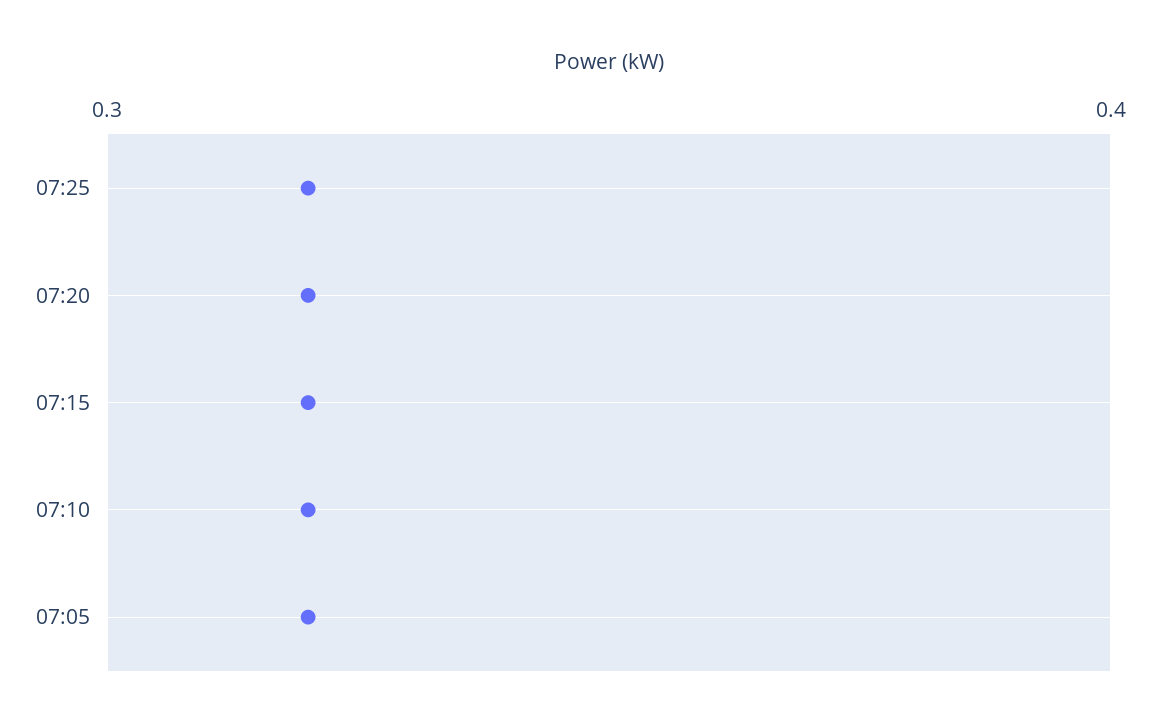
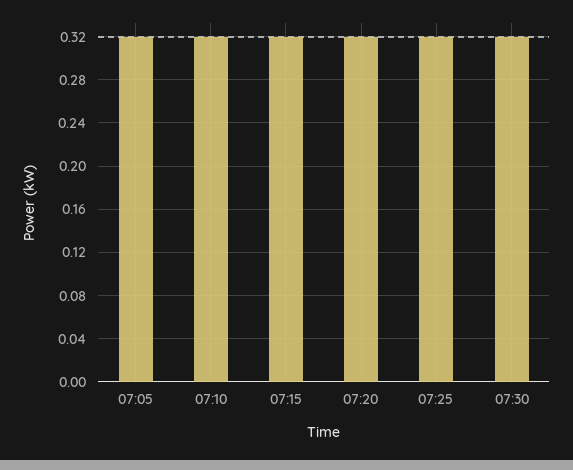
07:30: none -> 0.32

